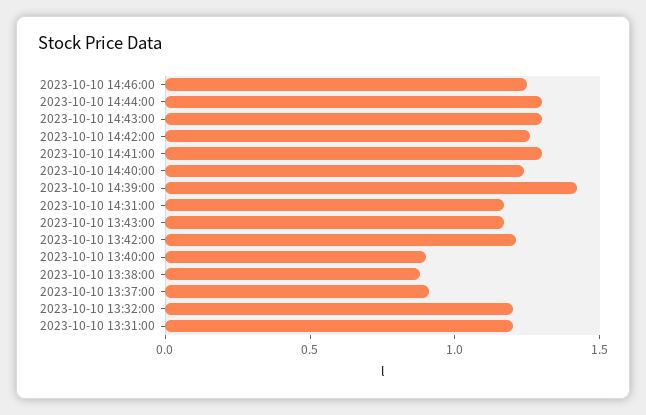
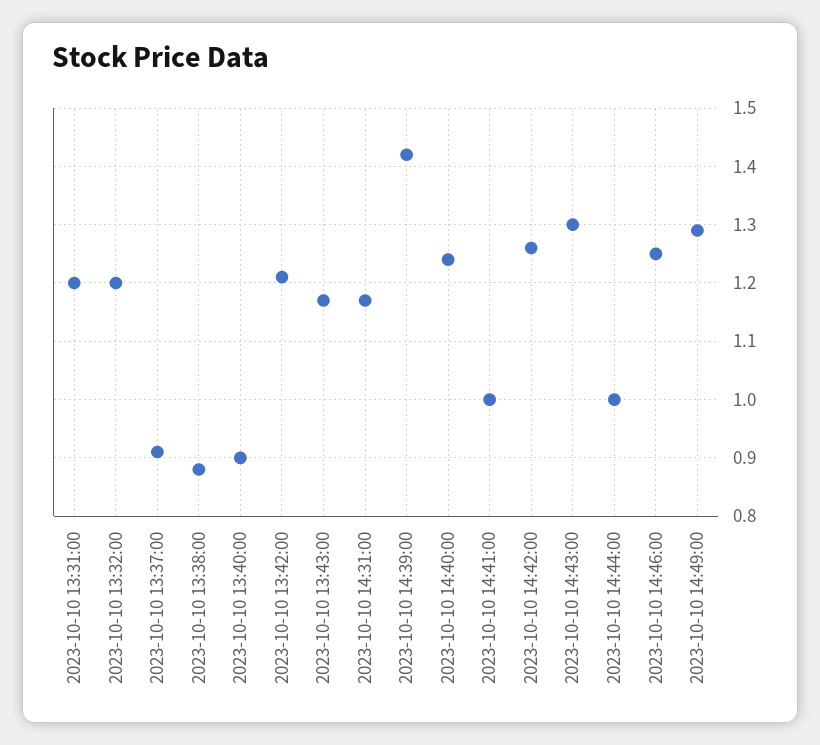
2023-10-10 14:44:00: 1.3 -> 1
2023-10-10 14:41:00: 1.3 -> 1
2023-10-10 14:49:00: none -> 1.3

